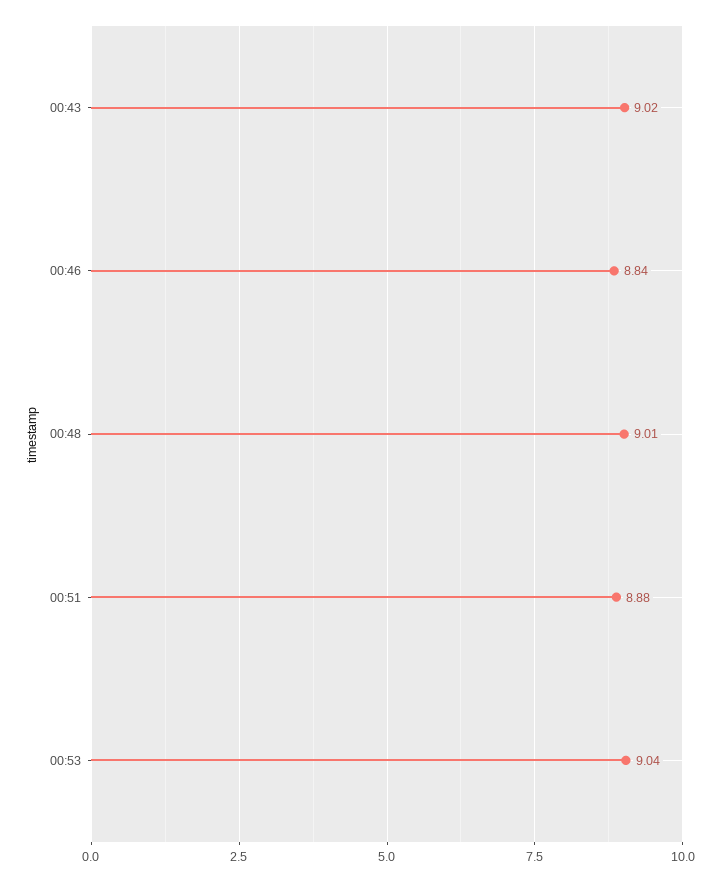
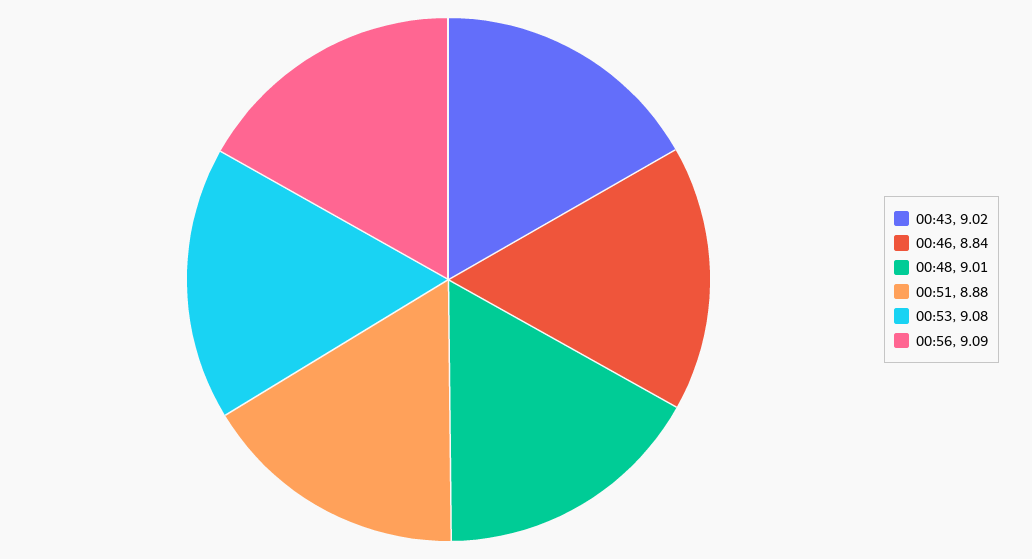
00:53: 9.04 -> 9.08
00:56: none -> 9.09

